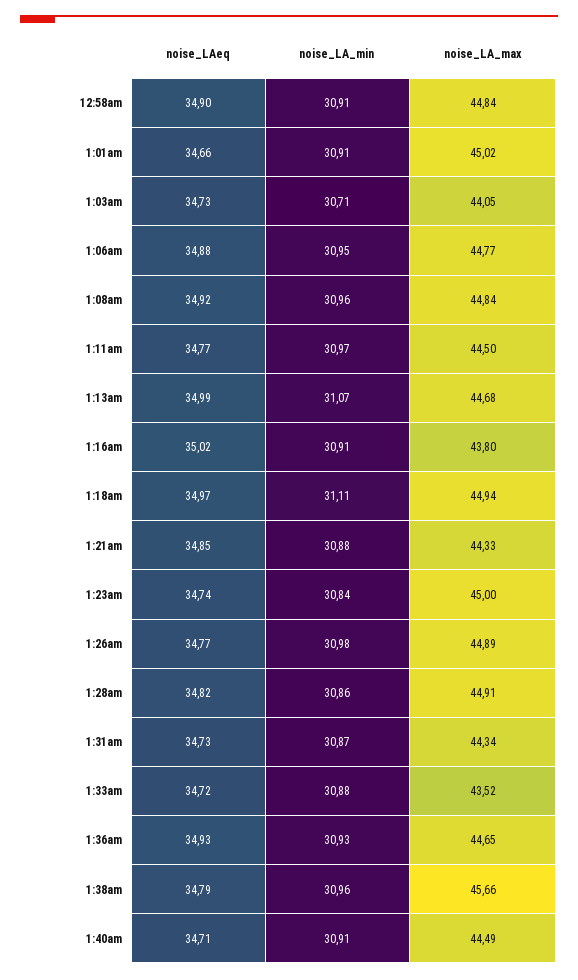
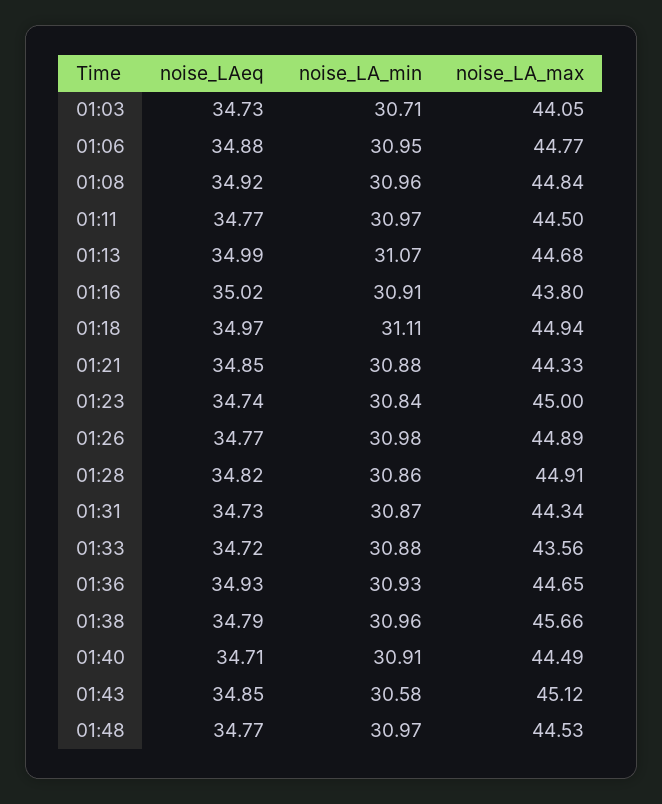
noise_LAeq, 12:58am: 34.9 -> none
noise_LA_min, 12:58am: 30.91 -> none
noise_LA_max, 12:58am: 44.84 -> none
noise_LAeq, 1:01am: 34.66 -> none
noise_LA_min, 1:01am: 30.91 -> none
noise_LA_max, 1:01am: 45.02 -> none
noise_LA_max, 1:33am: 43.52 -> 43.56
noise_LAeq, 01:43: none -> 34.85
noise_LA_min, 01:43: none -> 30.58
noise_LA_max, 01:43: none -> 45.12
noise_LAeq, 01:48: none -> 34.77
noise_LA_min, 01:48: none -> 30.97
noise_LA_max, 01:48: none -> 44.53

